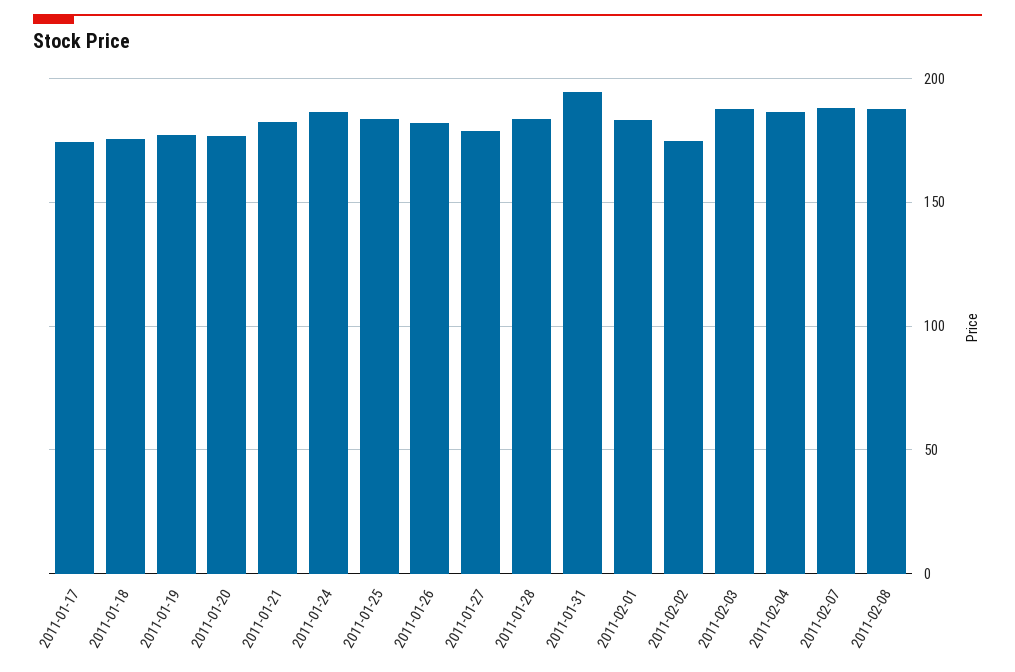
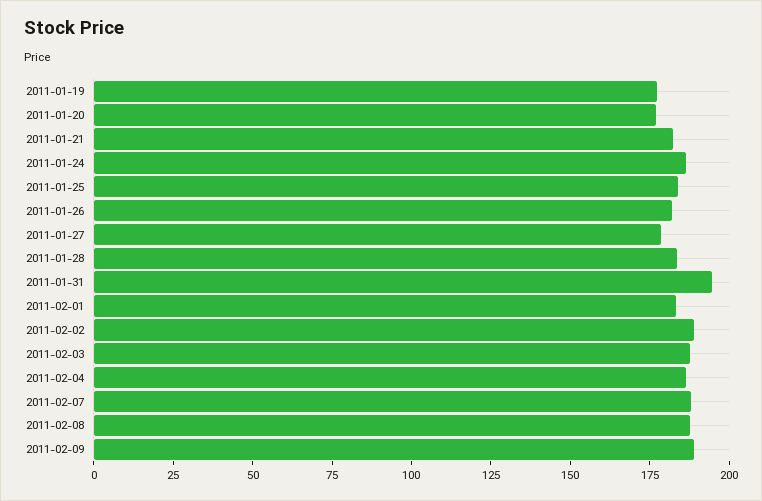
2011-01-17: 175 -> none
2011-01-18: 175 -> none
2011-02-02: 175 -> 190
2011-02-09: none -> 190

